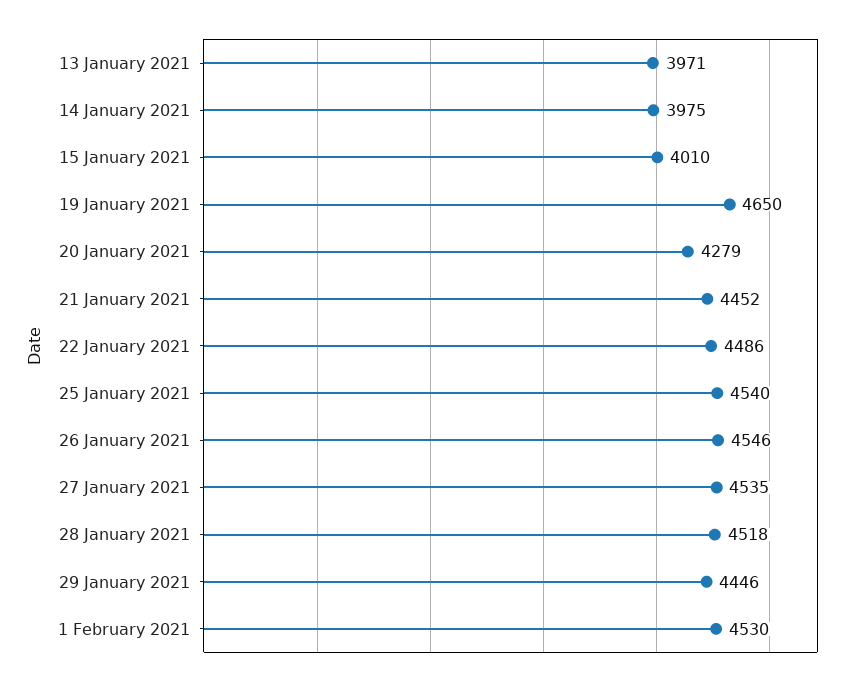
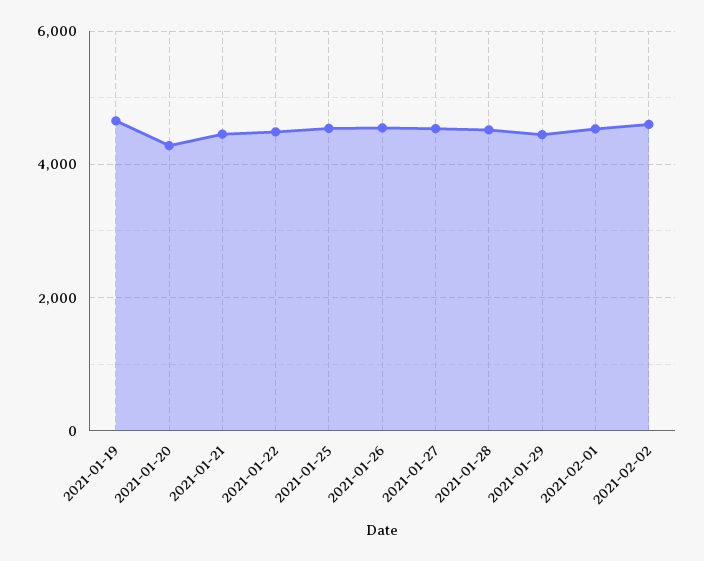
13 January 2021: 3971 -> none
14 January 2021: 3975 -> none
15 January 2021: 4010 -> none
2021-02-02: none -> 4600

